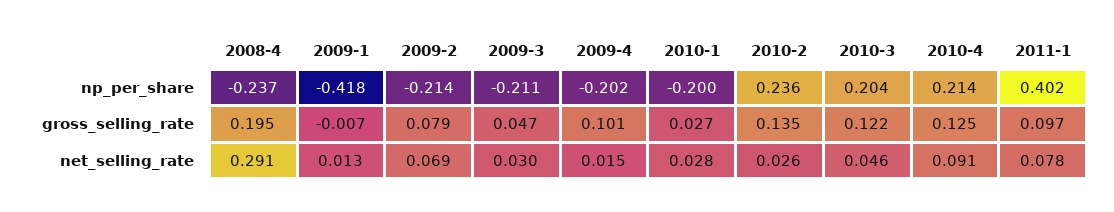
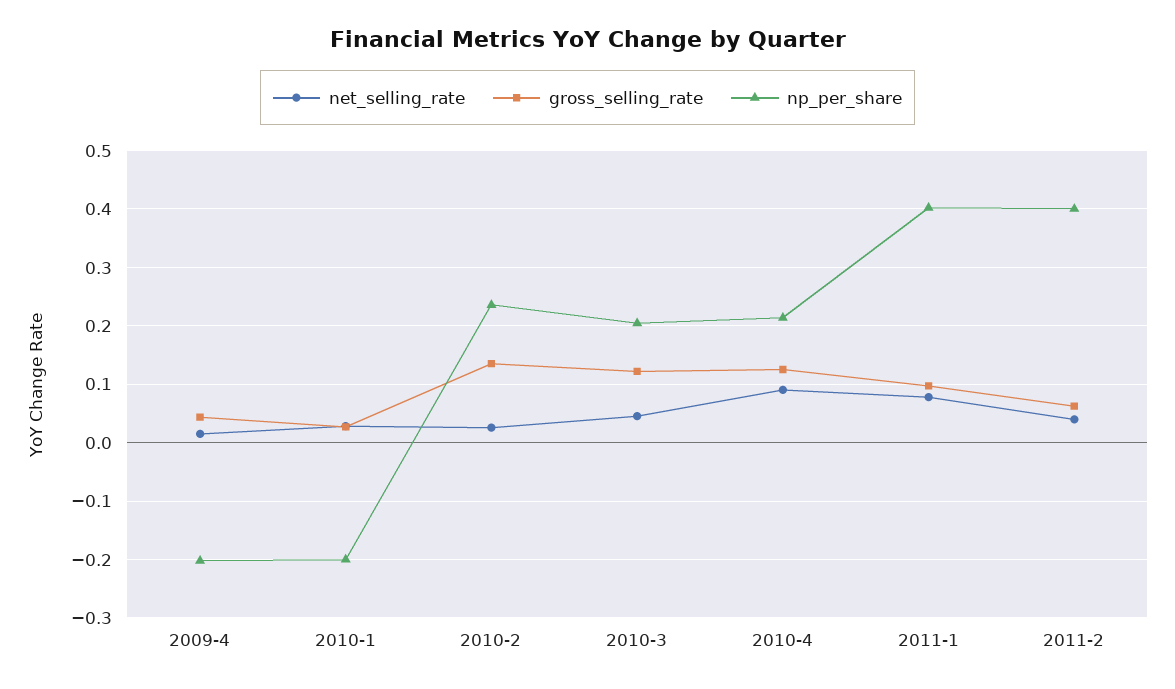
np_per_share, 2008-4: -0.237 -> none
np_per_share, 2009-1: -0.418 -> none
np_per_share, 2009-2: -0.214 -> none
np_per_share, 2009-3: -0.211 -> none
gross_selling_rate, 2008-4: 0.195 -> none
gross_selling_rate, 2009-1: -0.007 -> none
gross_selling_rate, 2009-2: 0.079 -> none
gross_selling_rate, 2009-3: 0.047 -> none
gross_selling_rate, 2009-4: 0.101 -> 0.04
net_selling_rate, 2008-4: 0.291 -> none
net_selling_rate, 2009-1: 0.013 -> none
net_selling_rate, 2009-2: 0.069 -> none
net_selling_rate, 2009-3: 0.03 -> none
net_selling_rate, 2011-2: none -> 0.04
gross_selling_rate, 2011-2: none -> 0.06
np_per_share, 2011-2: none -> 0.4

